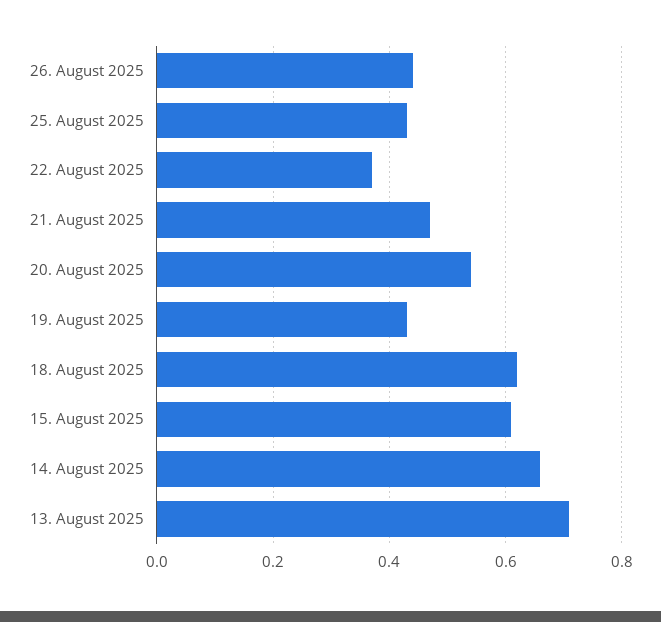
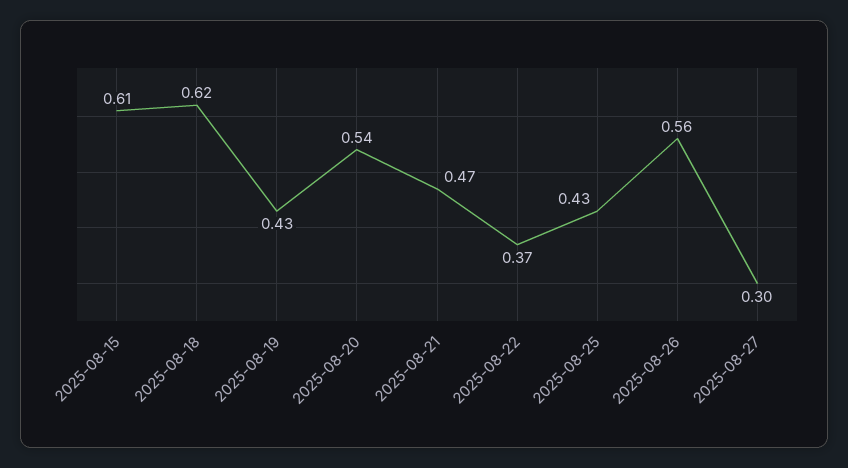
26. August 2025: 0.45 -> 0.56
14. August 2025: 0.65 -> none
13. August 2025: 0.7 -> none
2025-08-27: none -> 0.3

